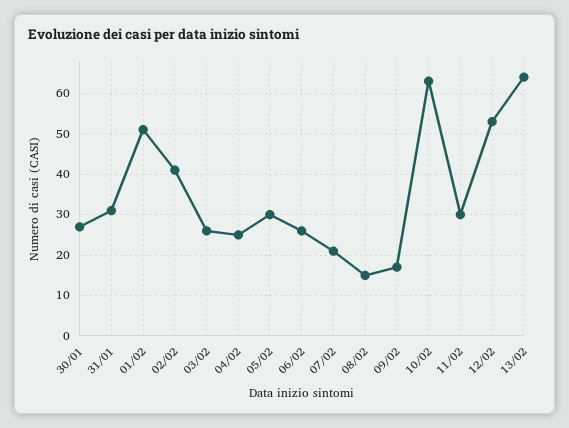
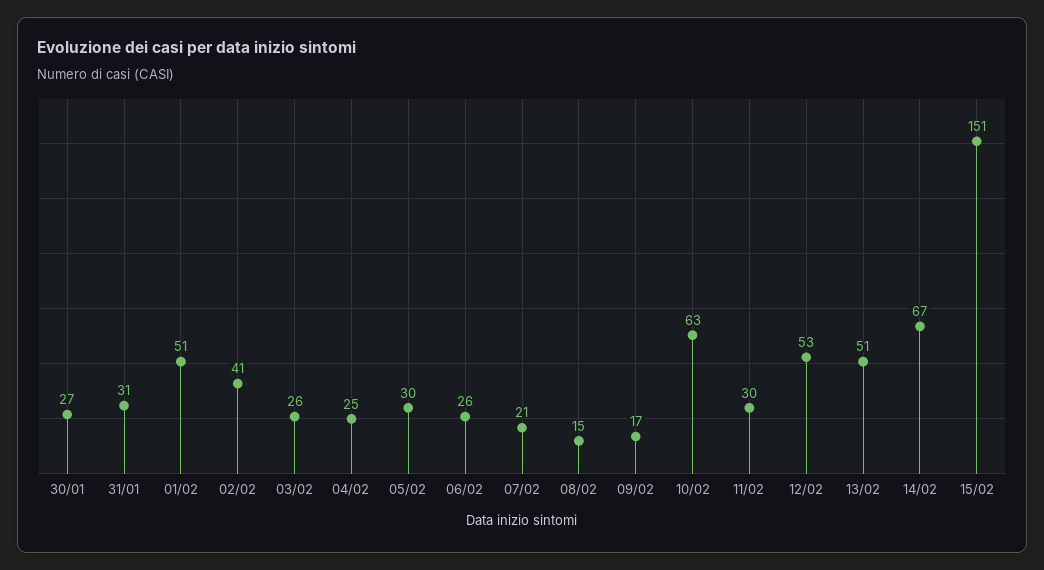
13/02: 65 -> 51
14/02: none -> 67
15/02: none -> 151

